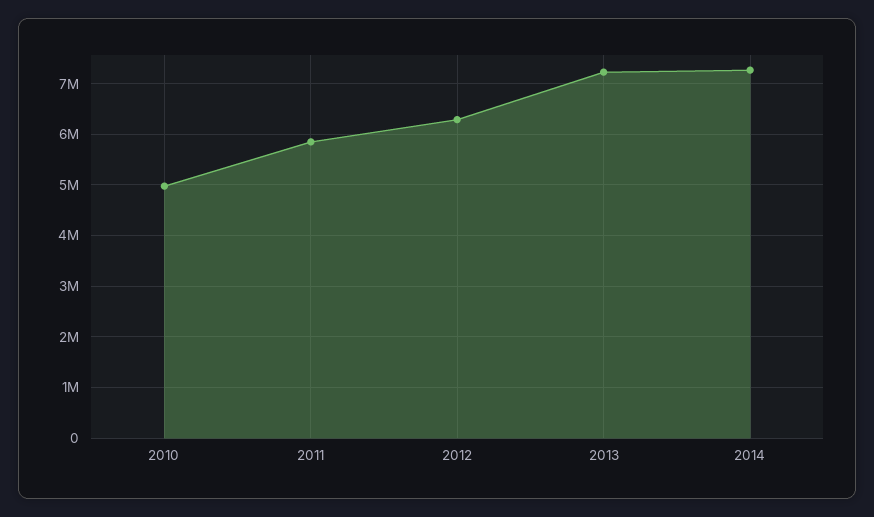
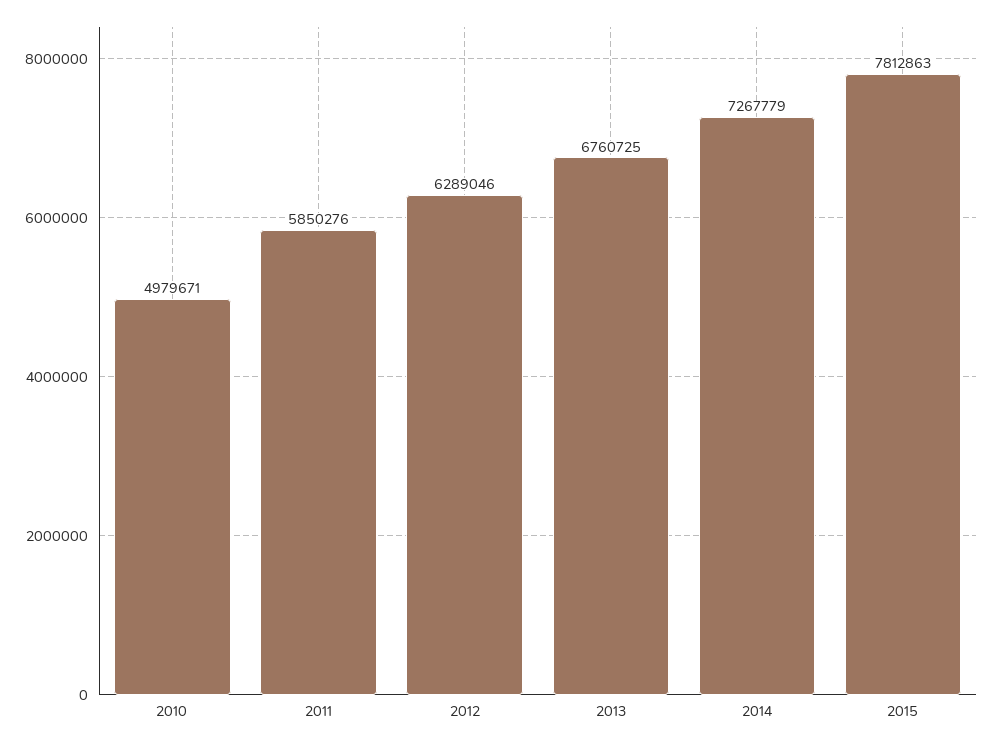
2013: 7200000 -> 6760725
2015: none -> 7812863

